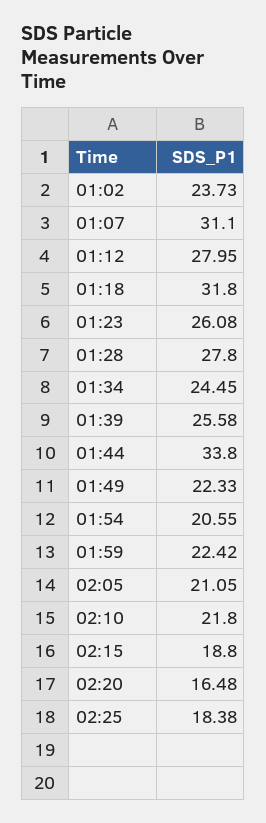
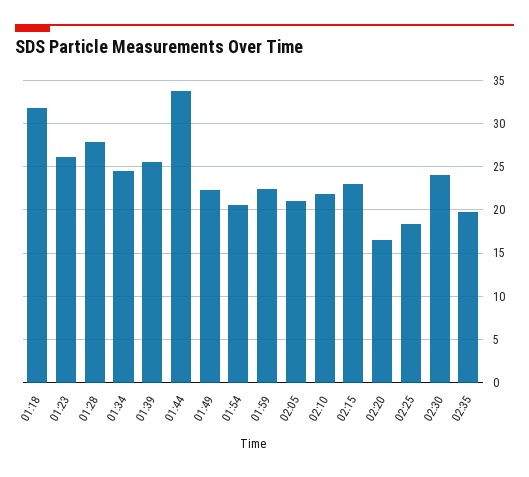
01:02: 23.73 -> none
01:07: 31.1 -> none
01:12: 27.95 -> none
02:15: 18.8 -> 23
02:30: none -> 24
02:35: none -> 20

